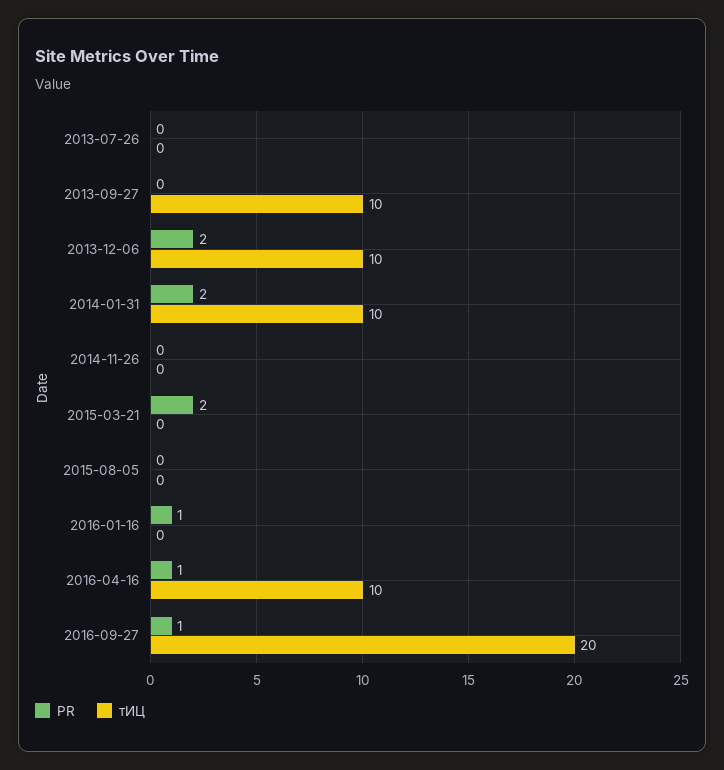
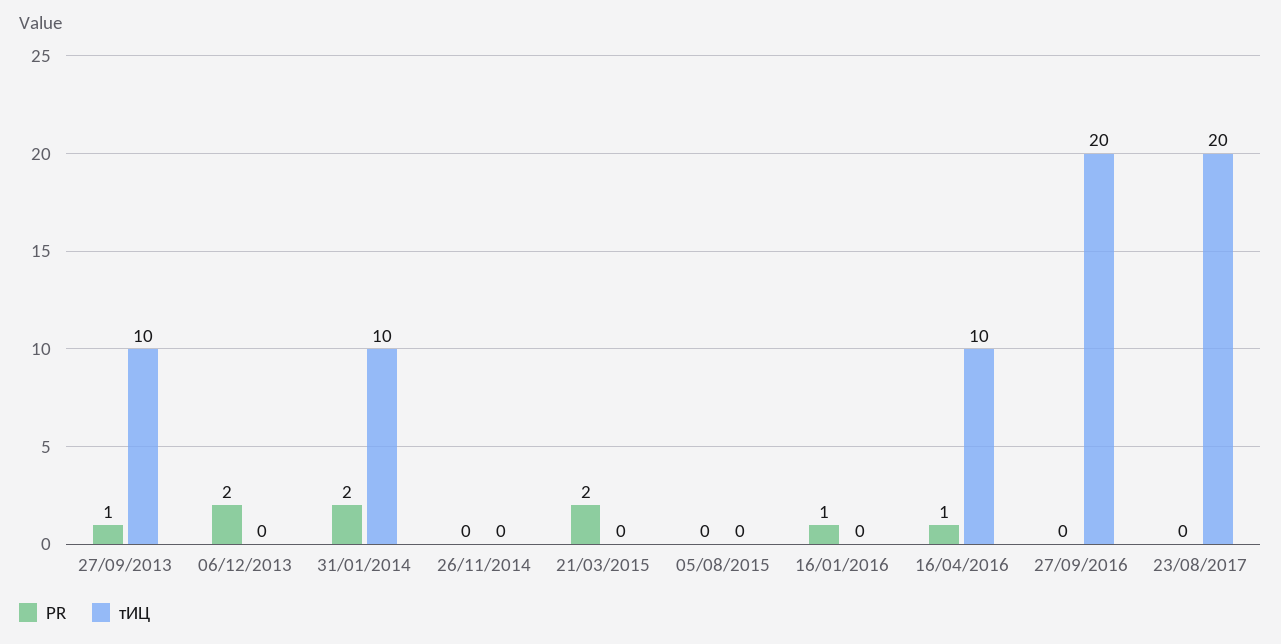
PR, 2013-07-26: 0 -> none
тИЦ, 2013-07-26: 0 -> none
PR, 2013-09-27: 0 -> 1
тИЦ, 2013-12-06: 10 -> 0
PR, 2016-09-27: 1 -> 0
PR, 23/08/2017: none -> 0
тИЦ, 23/08/2017: none -> 20

